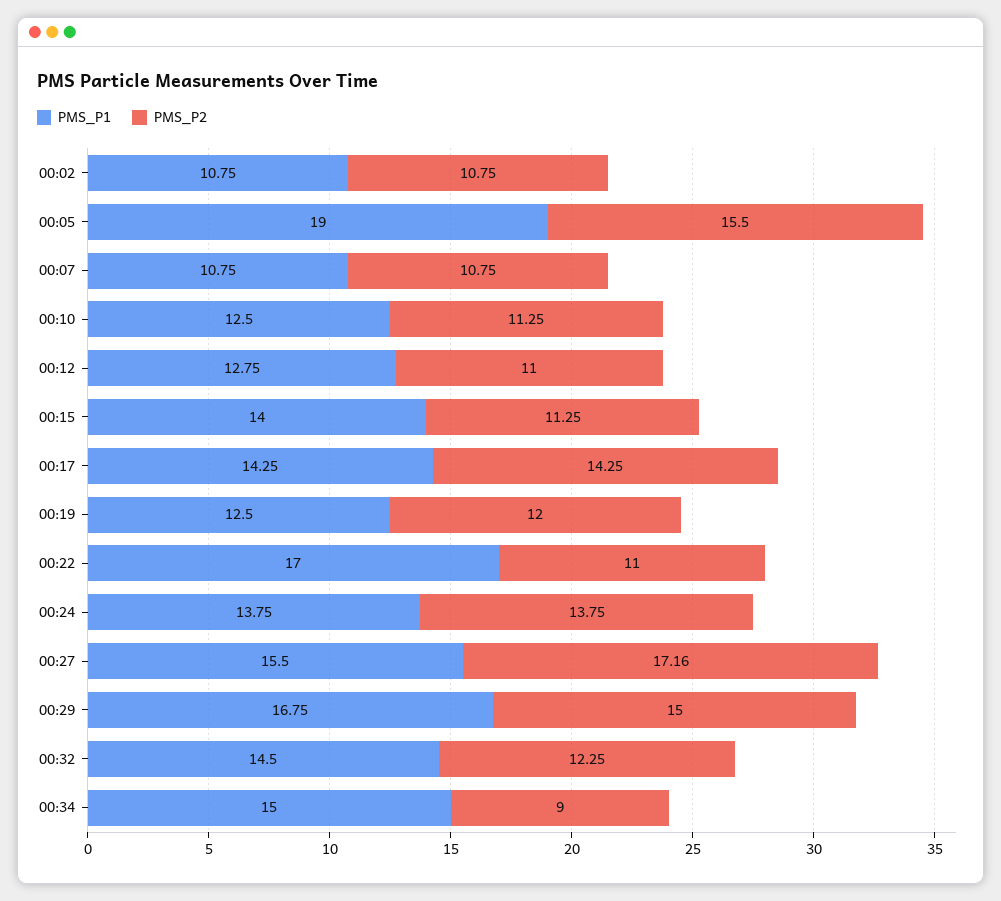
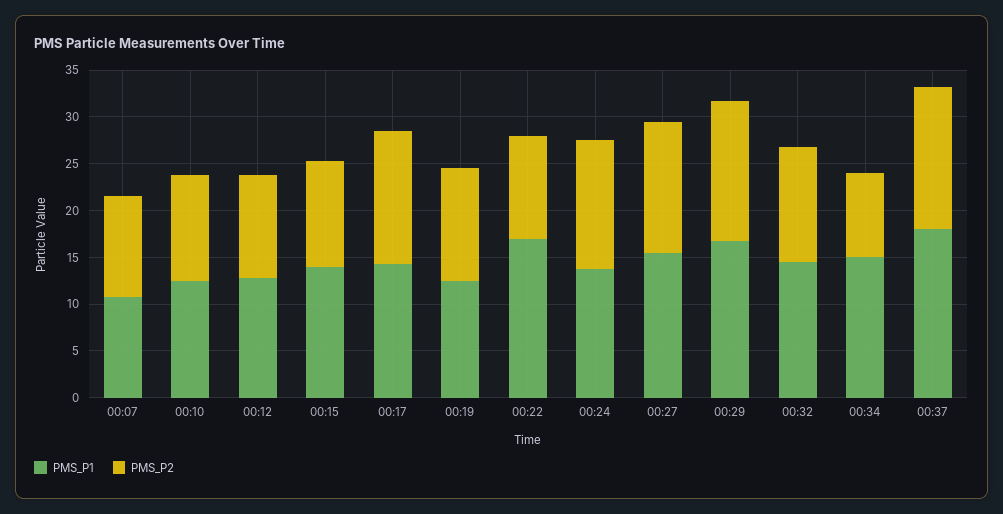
PMS_P1, 00:02: 10.75 -> none
PMS_P2, 00:02: 10.75 -> none
PMS_P1, 00:05: 19 -> none
PMS_P2, 00:05: 15.5 -> none
PMS_P2, 00:27: 17.16 -> 14
PMS_P1, 00:37: none -> 18
PMS_P2, 00:37: none -> 15

